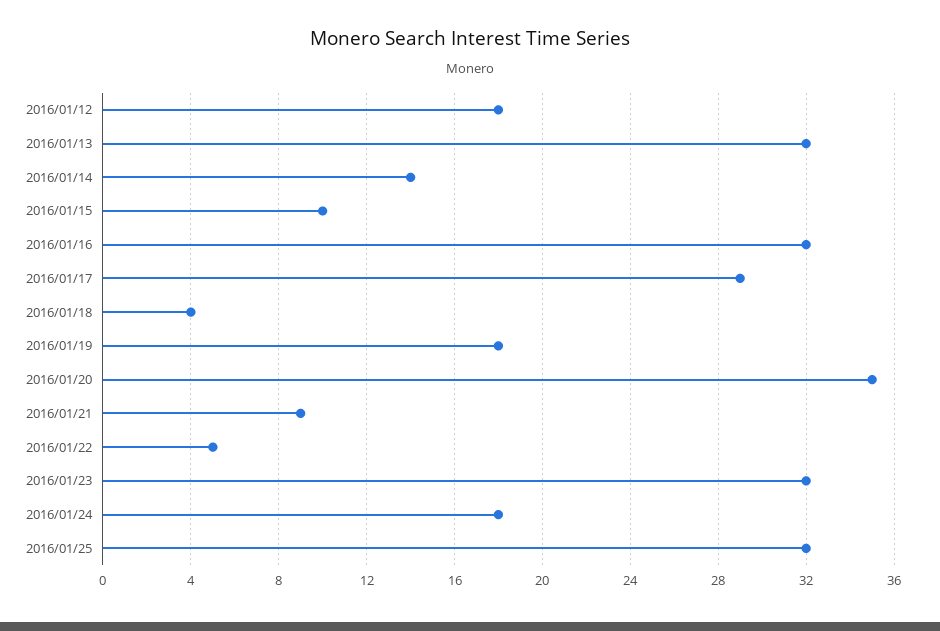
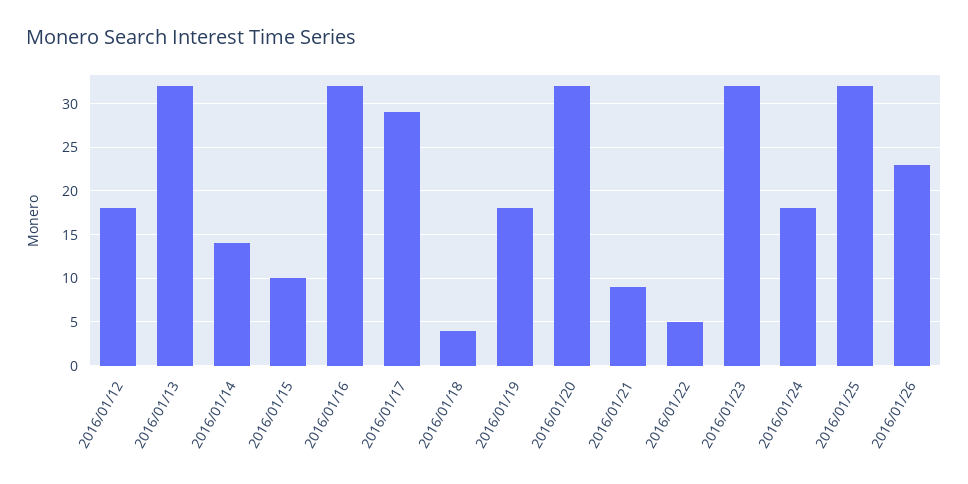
2016/01/20: 35 -> 32
2016/01/26: none -> 23

